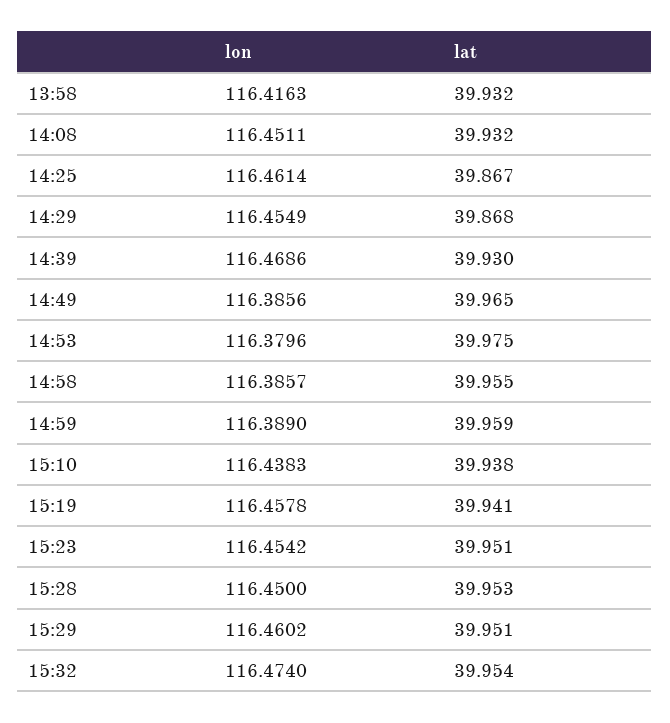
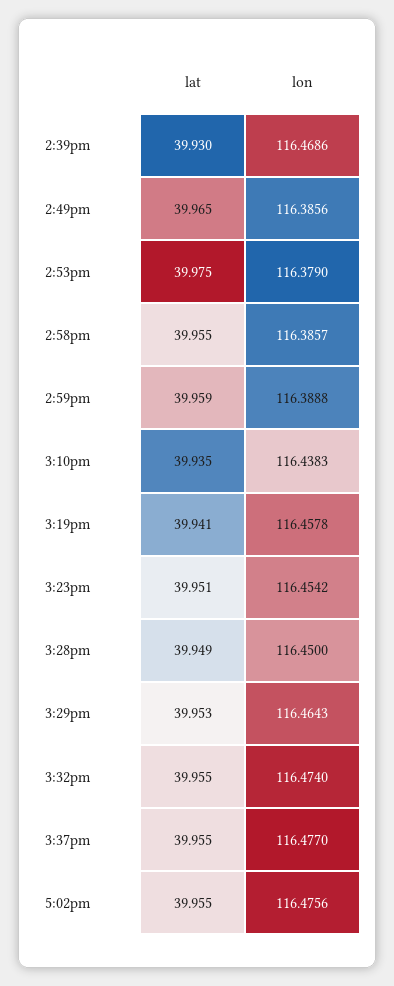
lon, 13:58: 116.4163 -> none
lat, 13:58: 39.932 -> none
lon, 14:08: 116.4511 -> none
lat, 14:08: 39.932 -> none
lon, 14:25: 116.4614 -> none
lat, 14:25: 39.867 -> none
lon, 14:29: 116.4549 -> none
lat, 14:29: 39.868 -> none
lon, 14:53: 116.3796 -> 116.379
lon, 14:59: 116.389 -> 116.3888
lat, 15:10: 39.938 -> 39.935
lat, 15:28: 39.953 -> 39.949
lon, 15:29: 116.4602 -> 116.4643
lat, 15:29: 39.951 -> 39.953
lat, 15:32: 39.954 -> 39.955
lat, 3:37pm: none -> 39.955
lon, 3:37pm: none -> 116.477
lat, 5:02pm: none -> 39.955
lon, 5:02pm: none -> 116.4756

